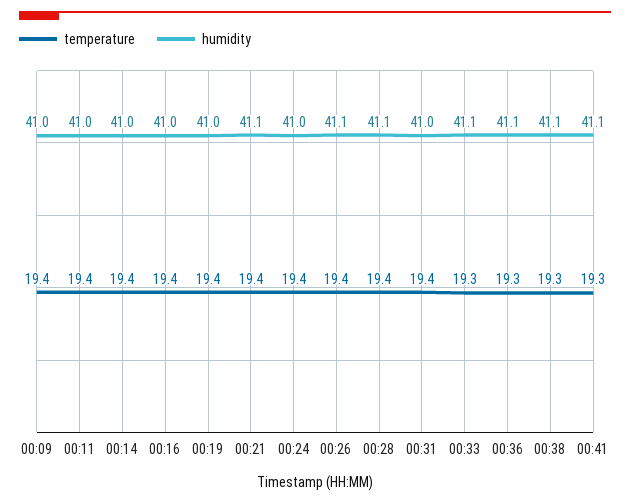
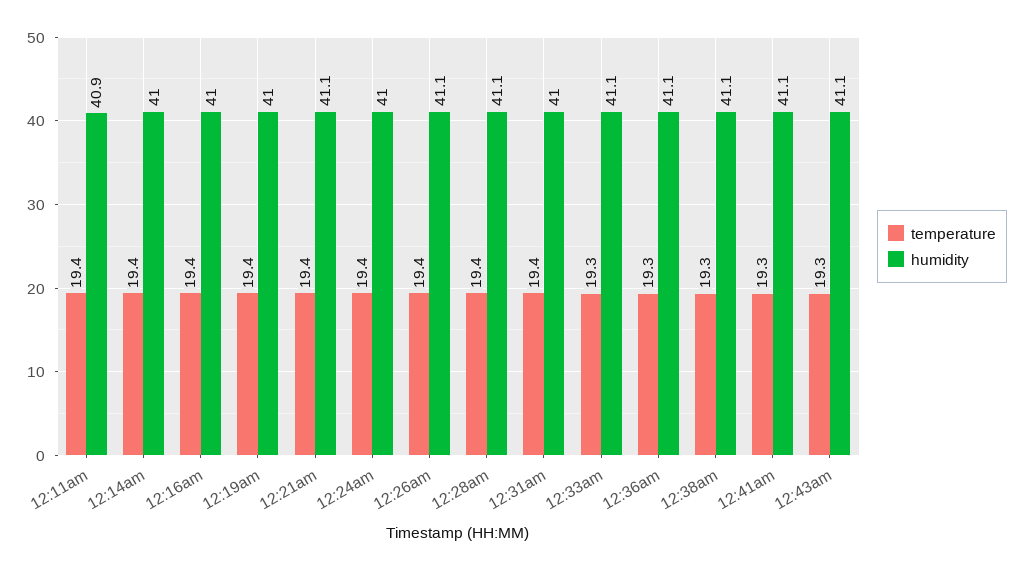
temperature, 00:09: 19.4 -> none
humidity, 00:09: 41 -> none
humidity, 00:11: 41 -> 40.9
temperature, 12:43am: none -> 19.3
humidity, 12:43am: none -> 41.1

